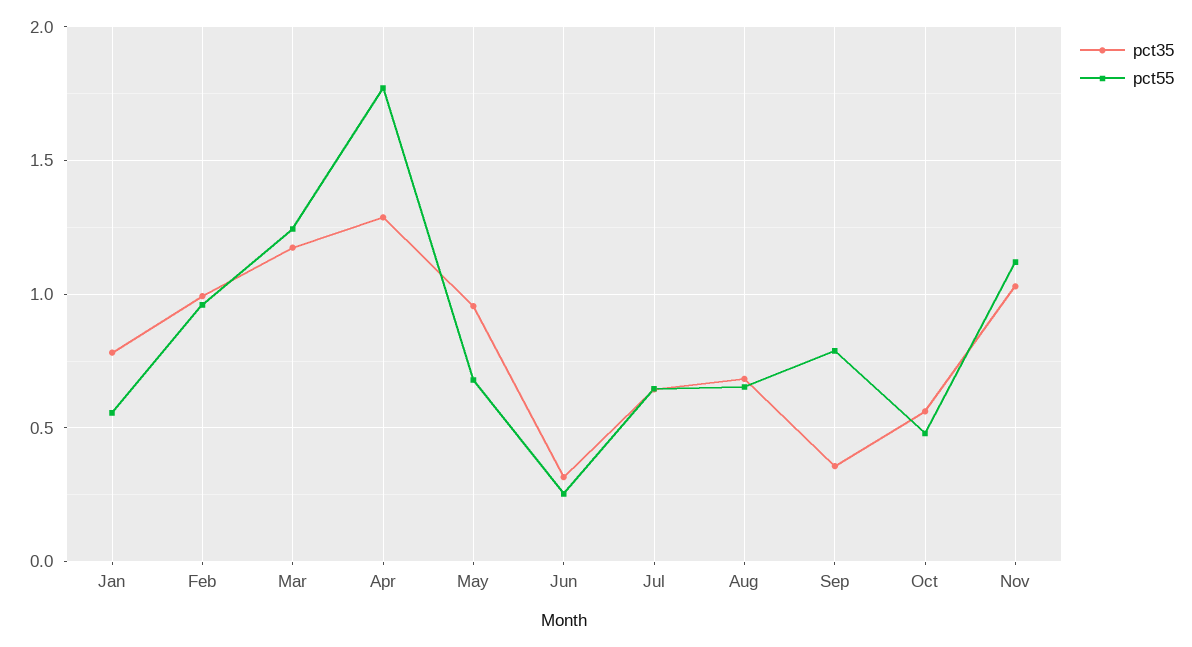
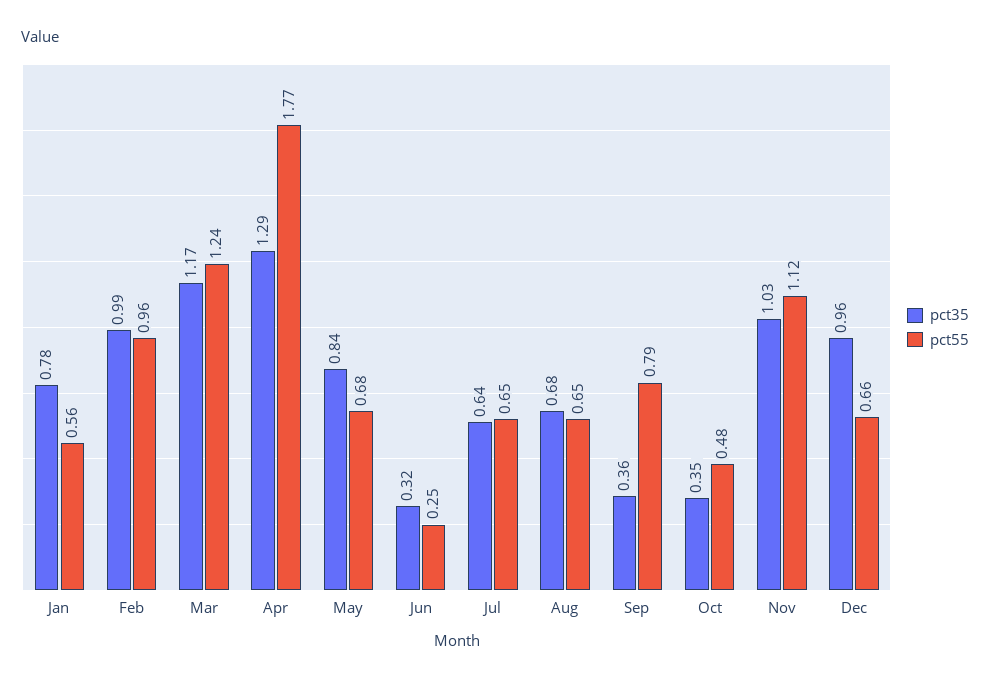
pct35, May: 0.95 -> 0.84
pct35, Oct: 0.55 -> 0.35
pct35, Dec: none -> 0.96
pct55, Dec: none -> 0.66

